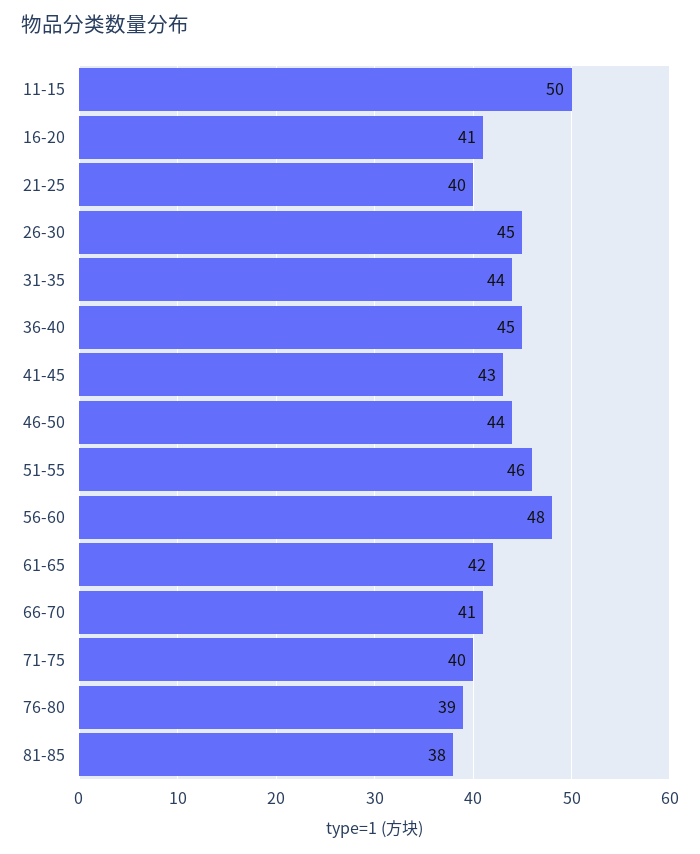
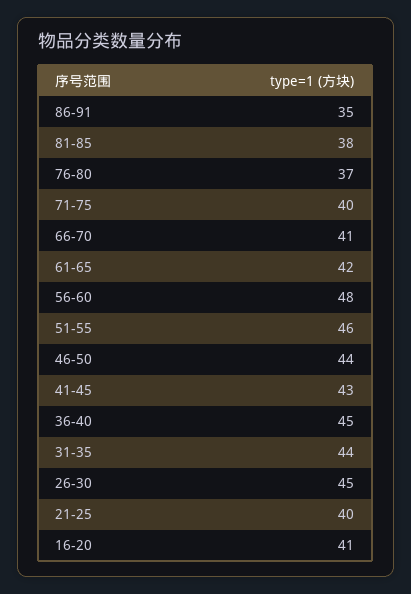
11-15: 50 -> none
76-80: 39 -> 37
86-91: none -> 35

